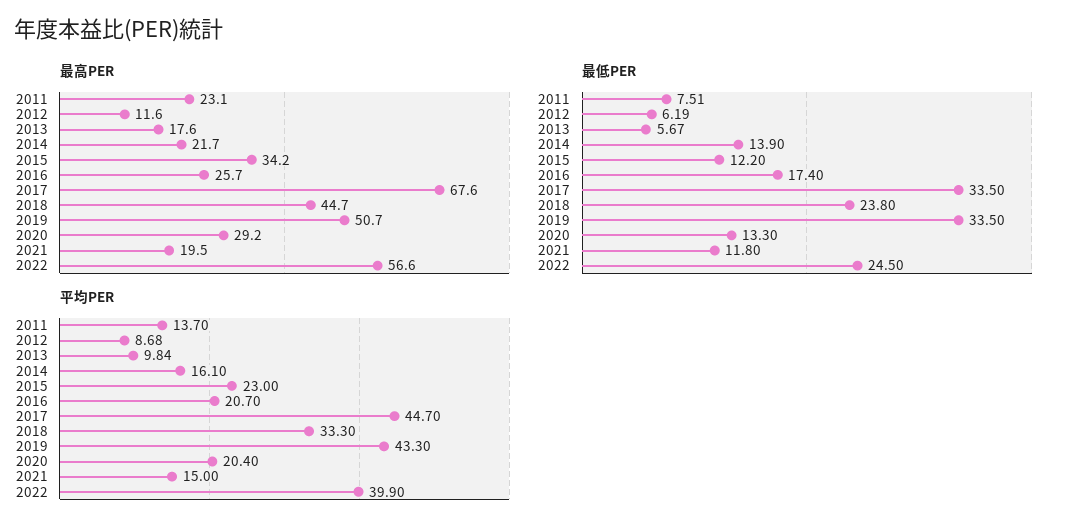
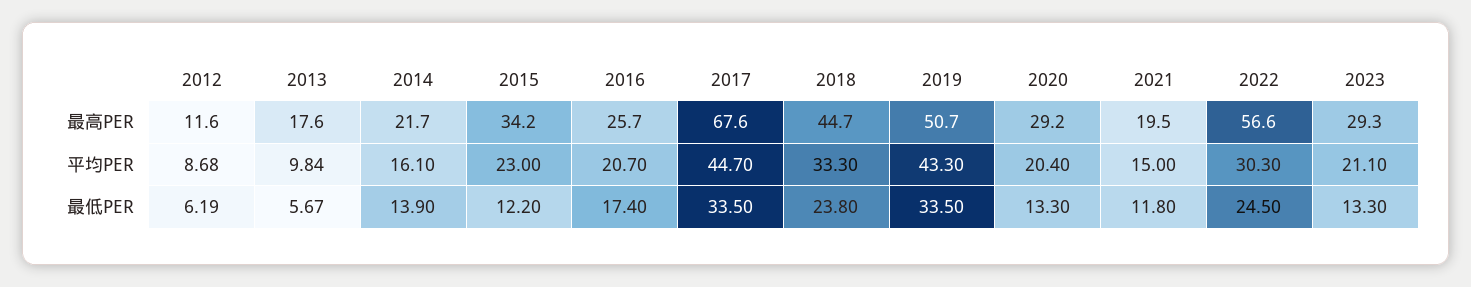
最高PER, 2011: 23.1 -> none
最低PER, 2011: 7.51 -> none
平均PER, 2011: 13.7 -> none
平均PER, 2022: 39.9 -> 30.3
最高PER, 2023: none -> 29.3
平均PER, 2023: none -> 21.1
最低PER, 2023: none -> 13.3

